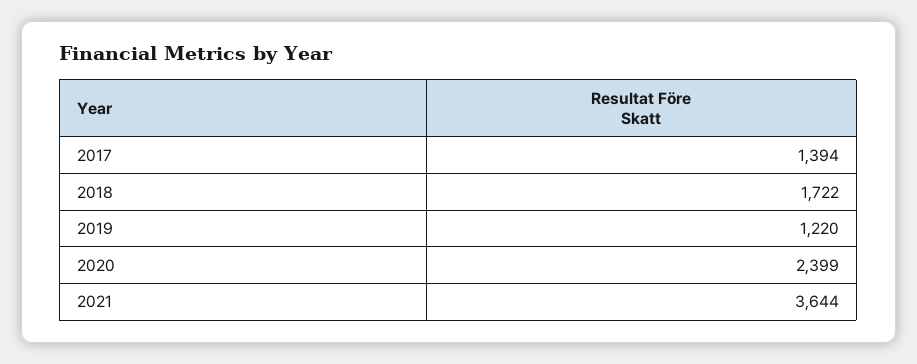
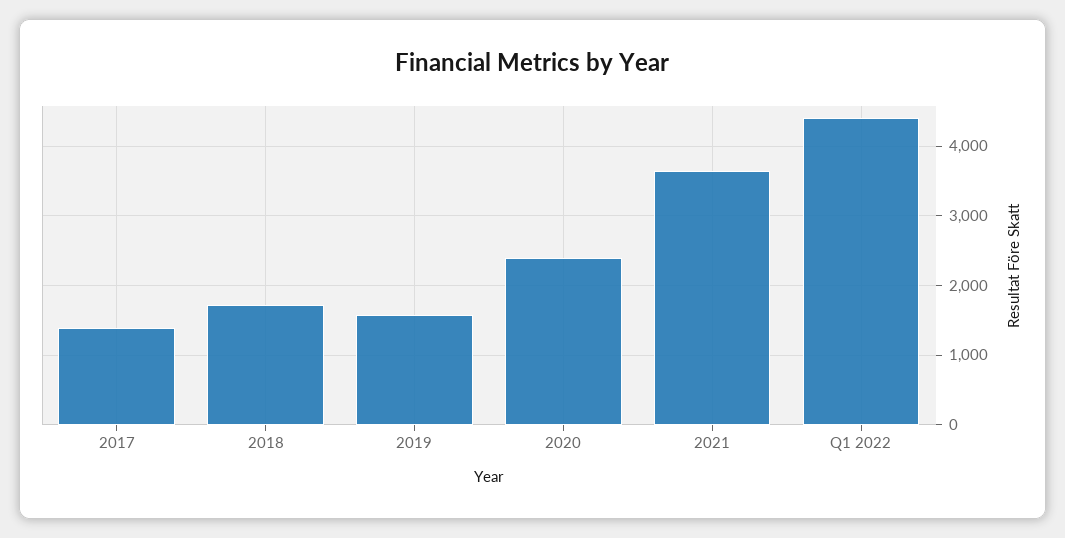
2019: 1220 -> 1600
Q1 2022: none -> 4400

